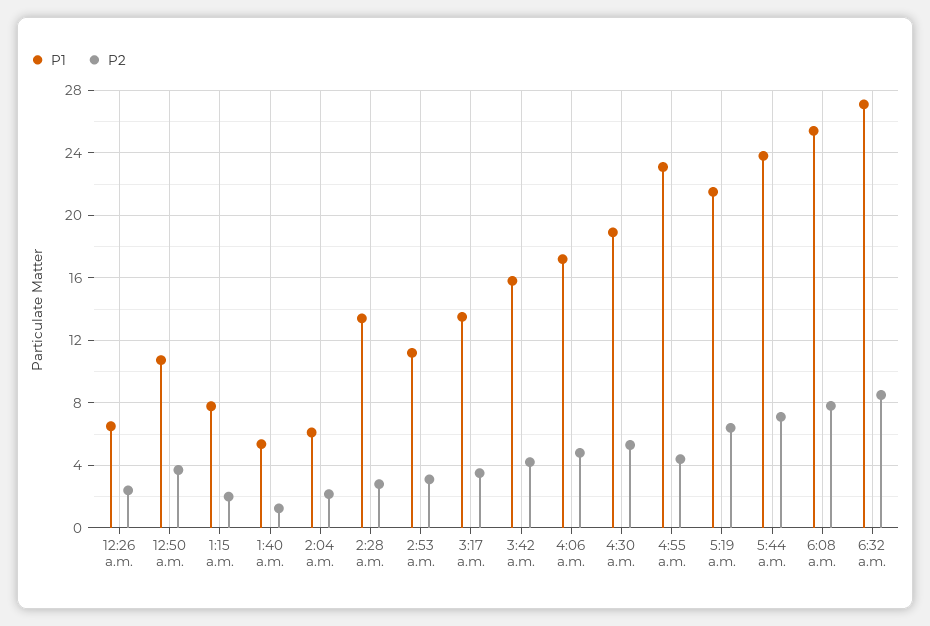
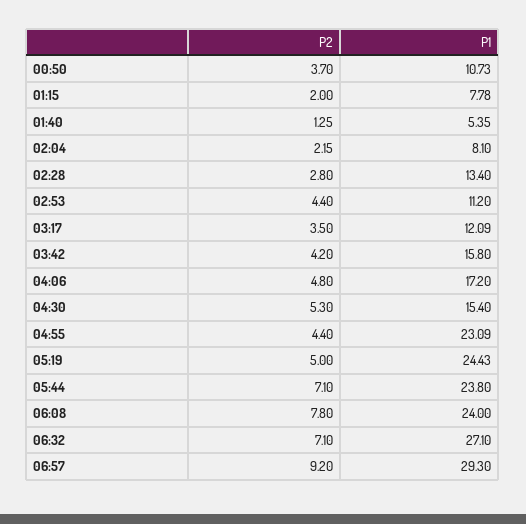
P1, 12:26 a.m.: 6.5 -> none
P2, 12:26 a.m.: 2.5 -> none
P1, 2:04 a.m.: 6 -> 8.1
P2, 2:53 a.m.: 3 -> 4.4
P1, 3:17 a.m.: 13.5 -> 12.09
P1, 4:30 a.m.: 19 -> 15.4
P1, 5:19 a.m.: 21.5 -> 24.43
P2, 5:19 a.m.: 6.5 -> 5
P1, 6:08 a.m.: 25.5 -> 24
P2, 6:32 a.m.: 8.5 -> 7.1
P2, 06:57: none -> 9.2
P1, 06:57: none -> 29.3

